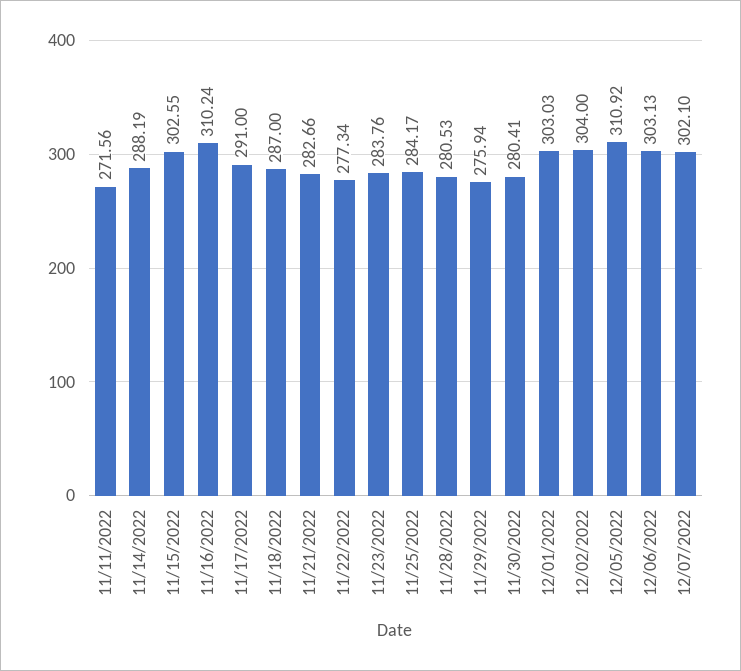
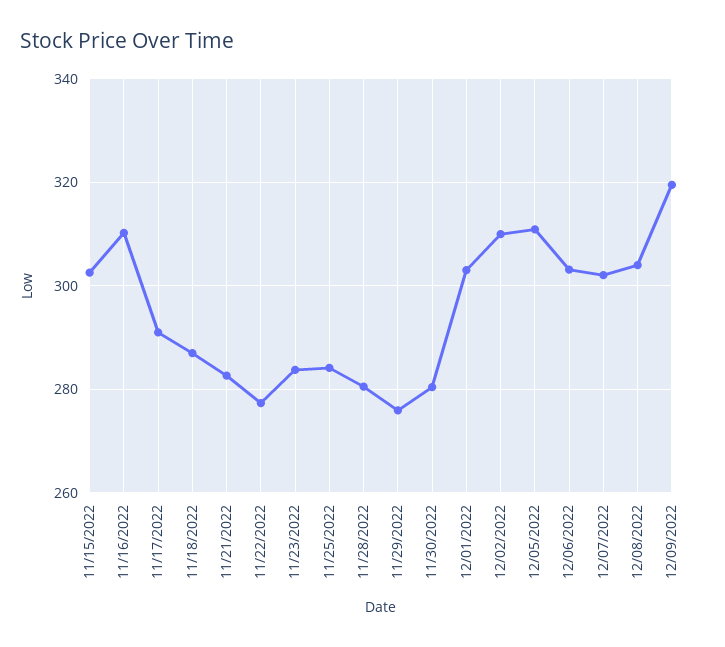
11/11/2022: 271.56 -> none
11/14/2022: 288.19 -> none
12/02/2022: 304 -> 310
12/08/2022: none -> 304
12/09/2022: none -> 320

